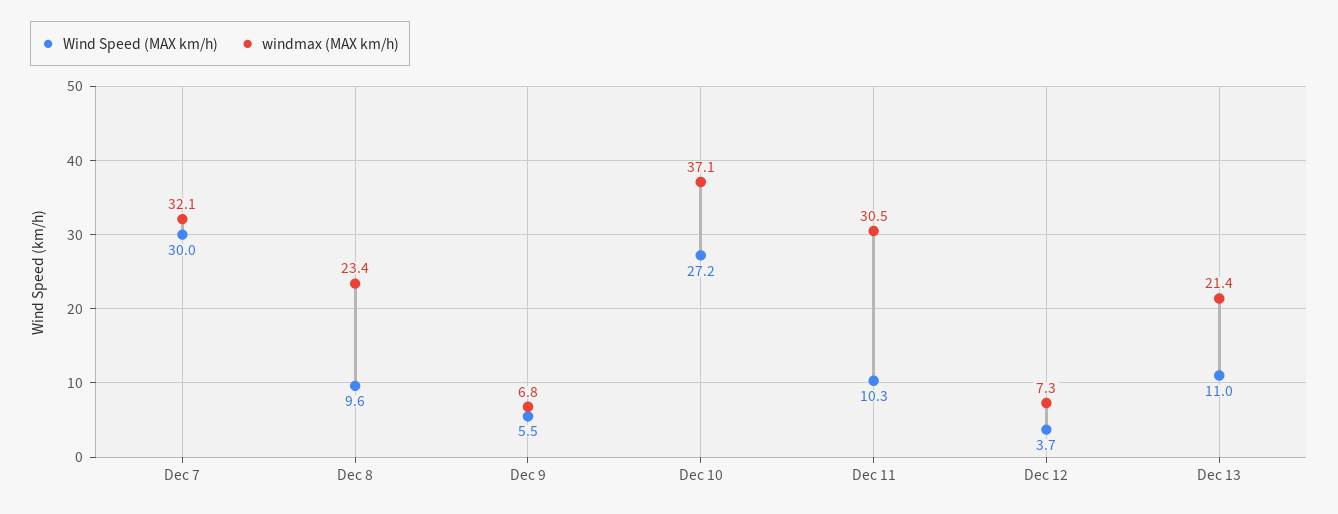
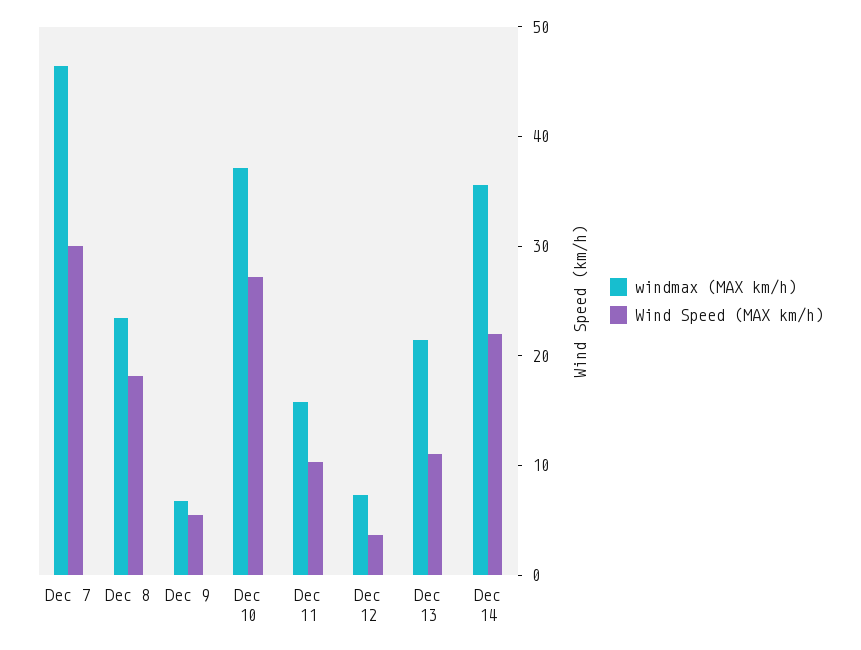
windmax (MAX km/h), Dec 7: 32.1 -> 46
Wind Speed (MAX km/h), Dec 8: 9.6 -> 18
windmax (MAX km/h), Dec 11: 30.5 -> 16
windmax (MAX km/h), Dec 14: none -> 36
Wind Speed (MAX km/h), Dec 14: none -> 22

